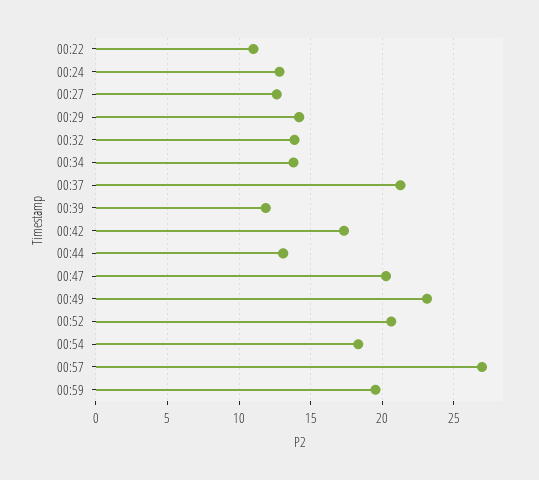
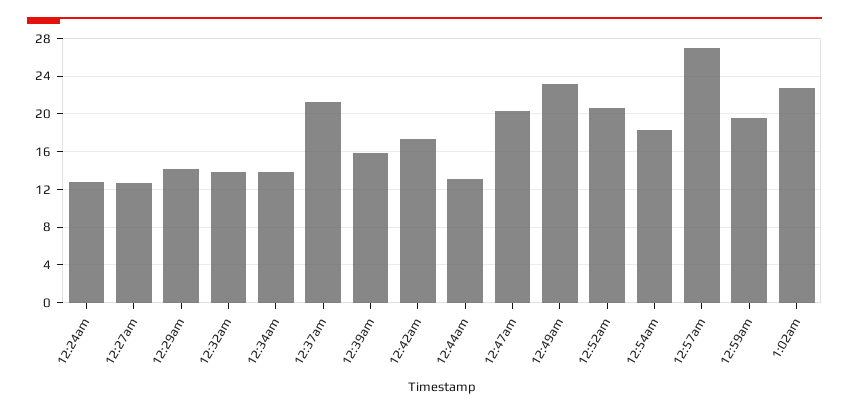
00:22: 11 -> none
00:39: 12 -> 16
1:02am: none -> 23

